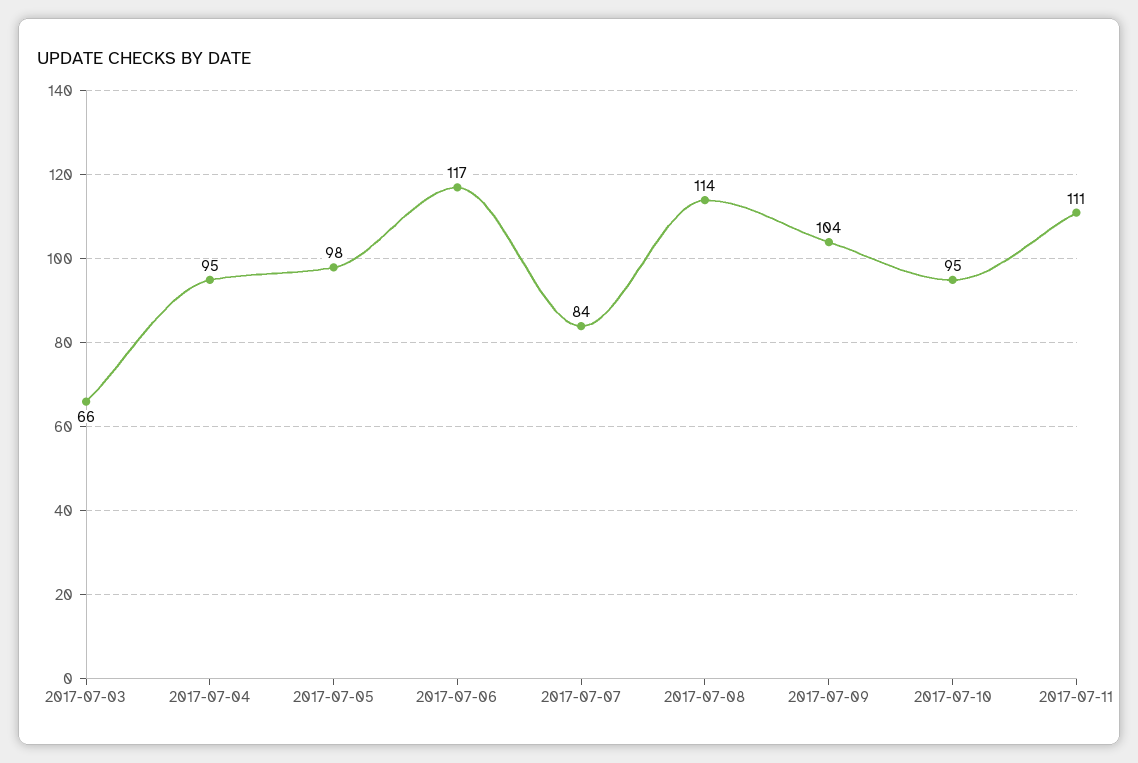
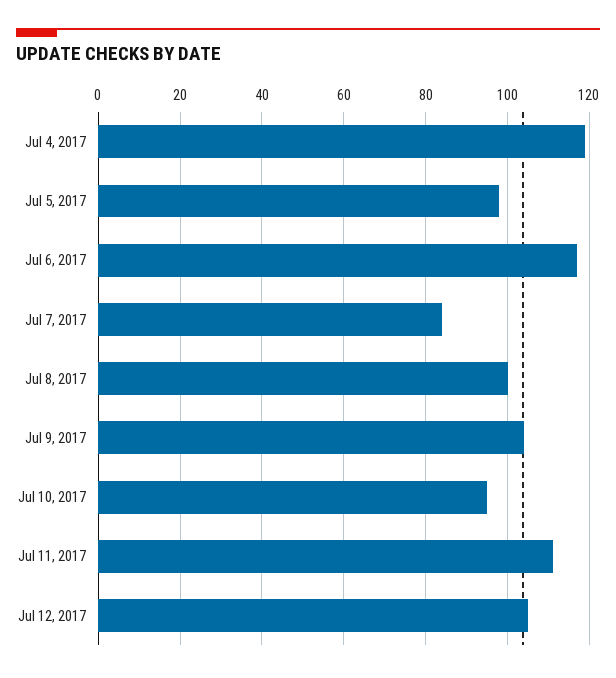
2017-07-03: 66 -> none
2017-07-04: 95 -> 120
2017-07-08: 114 -> 100
Jul 12, 2017: none -> 105

